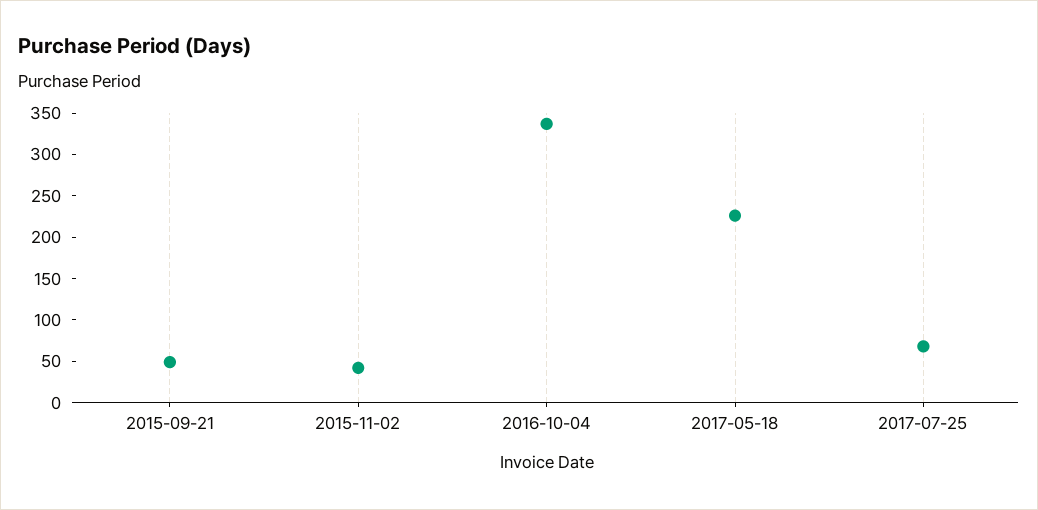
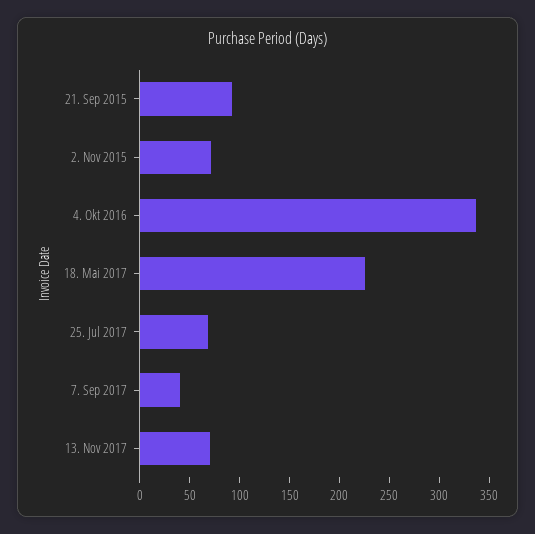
2015-09-21: 50 -> 90
2015-11-02: 40 -> 70
7. Sep 2017: none -> 40
13. Nov 2017: none -> 70

